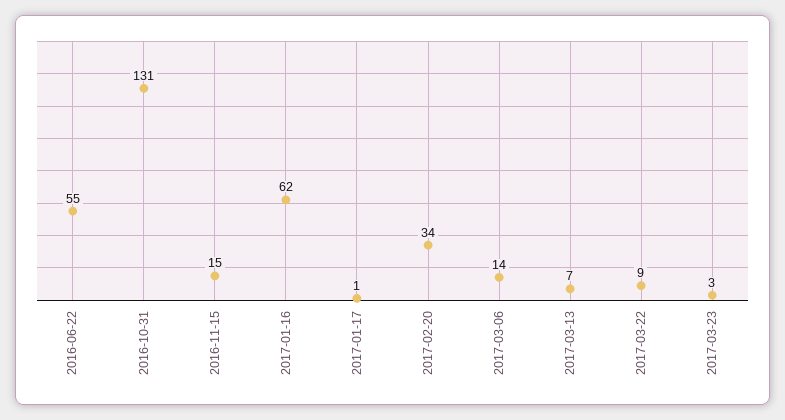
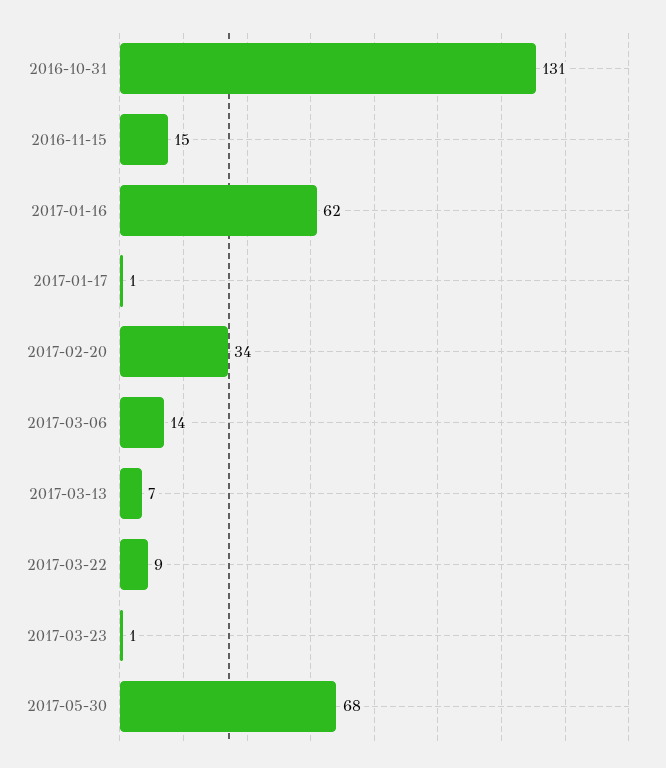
2016-06-22: 55 -> none
2017-03-23: 3 -> 1
2017-05-30: none -> 68

